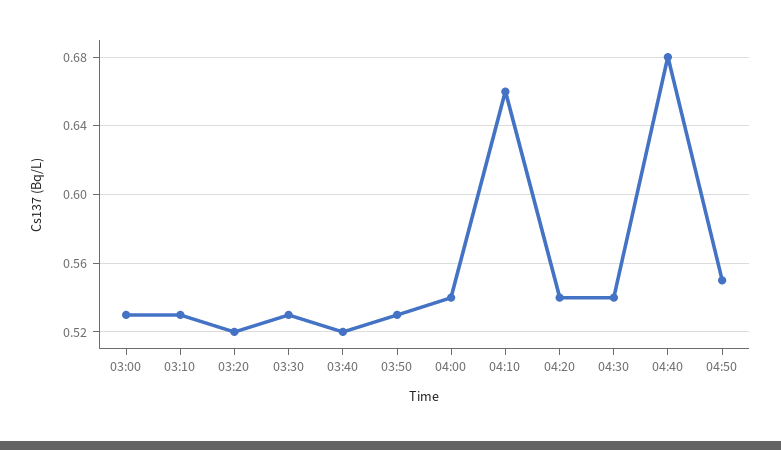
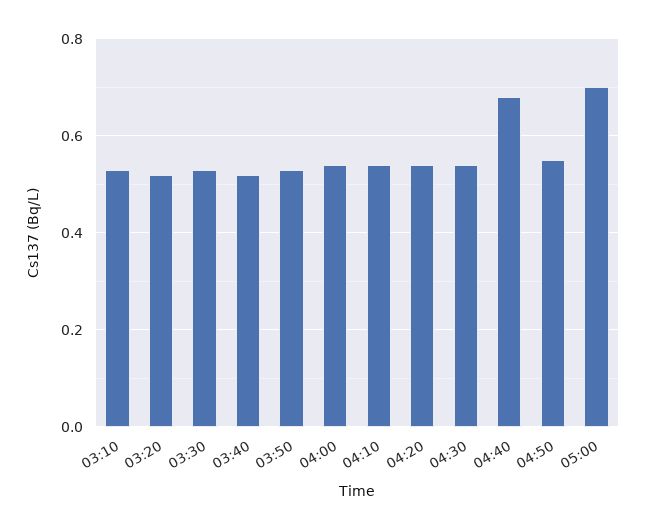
03:00: 0.53 -> none
04:10: 0.66 -> 0.55
05:00: none -> 0.7

